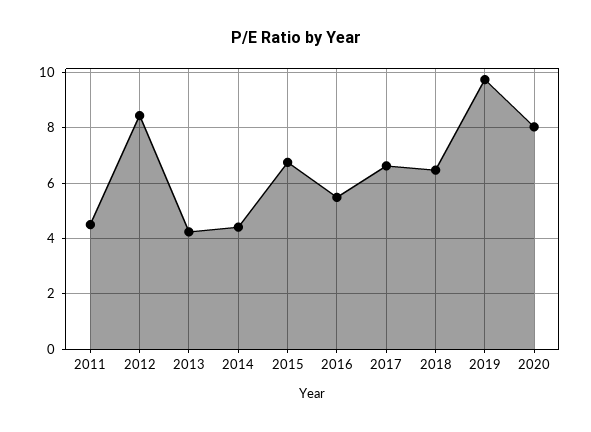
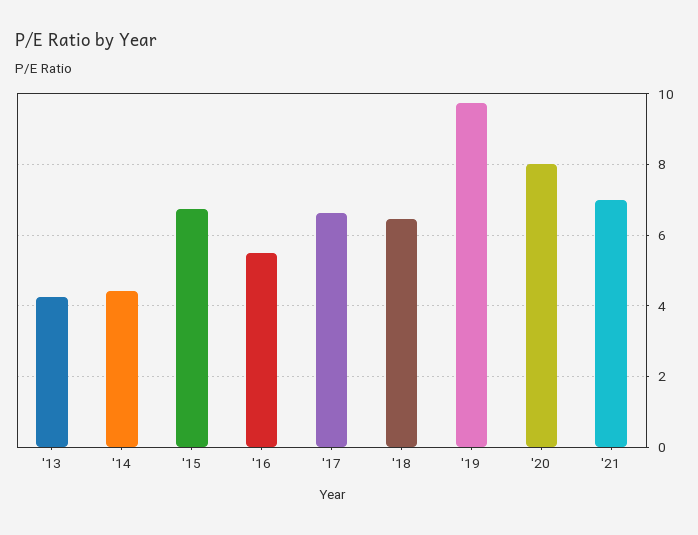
2011: 4.5 -> none
2012: 8.5 -> none
'21: none -> 7

